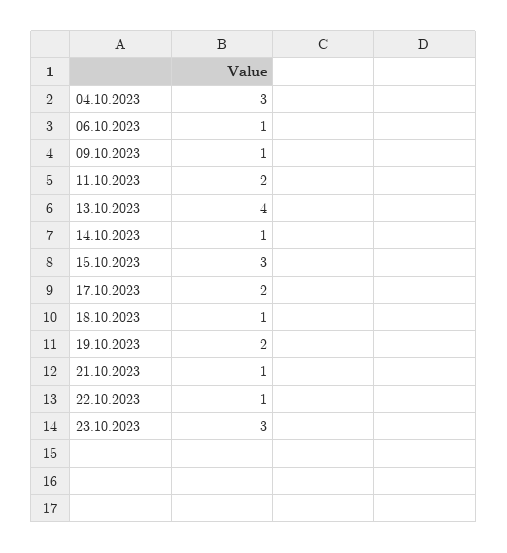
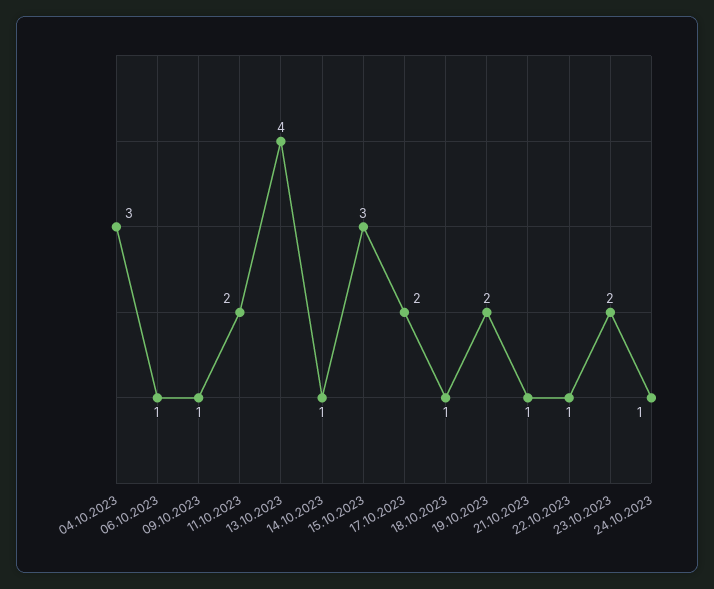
23.10.2023: 3 -> 2
24.10.2023: none -> 1

